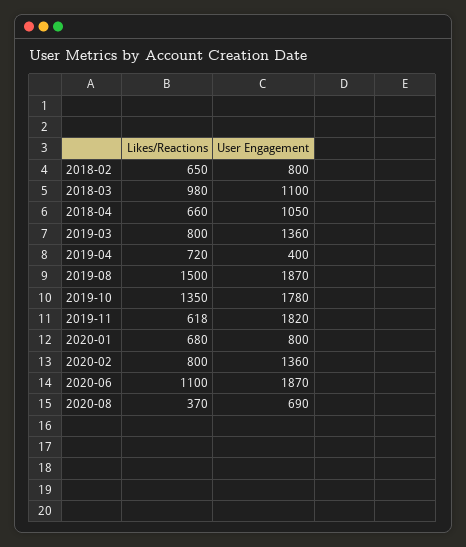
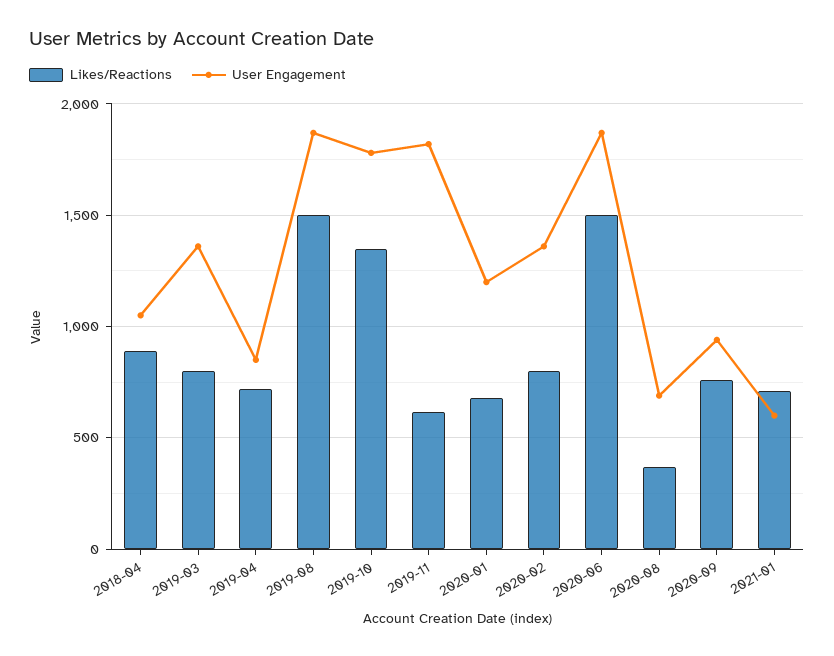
Likes/Reactions, 2018-02: 650 -> none
User Engagement, 2018-02: 800 -> none
Likes/Reactions, 2018-03: 980 -> none
User Engagement, 2018-03: 1100 -> none
Likes/Reactions, 2018-04: 660 -> 900
User Engagement, 2019-04: 400 -> 850
User Engagement, 2020-01: 800 -> 1200
Likes/Reactions, 2020-06: 1100 -> 1500
Likes/Reactions, 2020-09: none -> 750
User Engagement, 2020-09: none -> 950
Likes/Reactions, 2021-01: none -> 700
User Engagement, 2021-01: none -> 600

